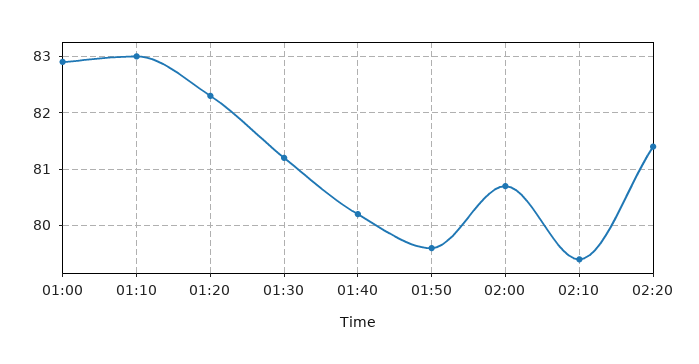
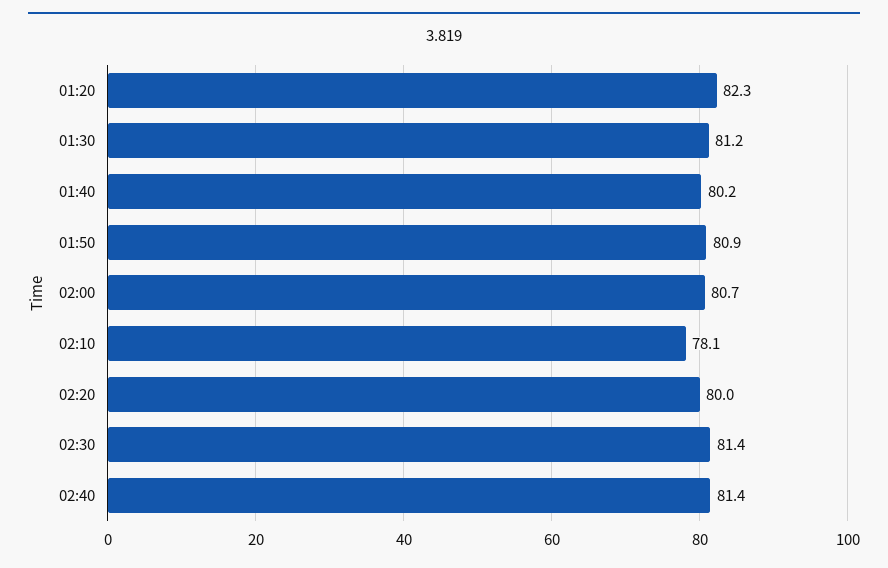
01:00: 83 -> none
01:10: 83 -> none
01:50: 79.5 -> 80.9
02:10: 79.5 -> 78.1
02:20: 81.5 -> 80
02:30: none -> 81.4
02:40: none -> 81.4

